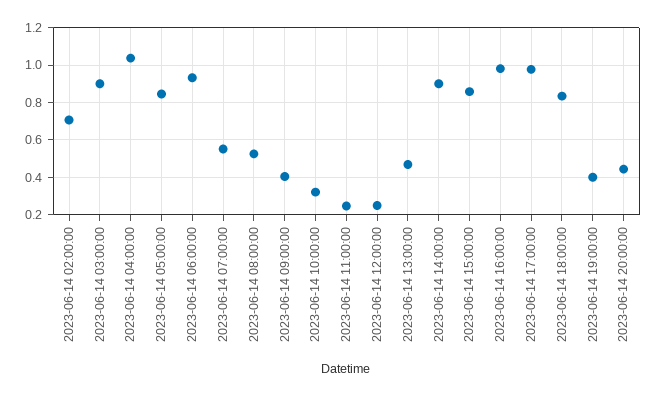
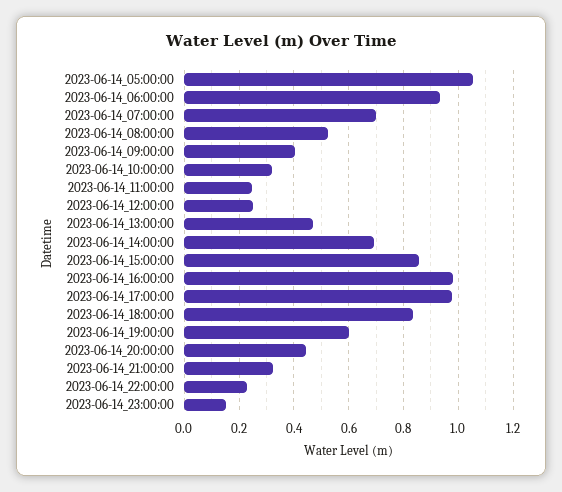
2023-06-14 02:00:00: 0.7 -> none
2023-06-14 03:00:00: 0.9 -> none
2023-06-14 04:00:00: 1.05 -> none
2023-06-14 05:00:00: 0.85 -> 1.05
2023-06-14 07:00:00: 0.55 -> 0.7
2023-06-14 14:00:00: 0.9 -> 0.7
2023-06-14 19:00:00: 0.4 -> 0.6
2023-06-14_21:00:00: none -> 0.325
2023-06-14_22:00:00: none -> 0.225
2023-06-14_23:00:00: none -> 0.15

